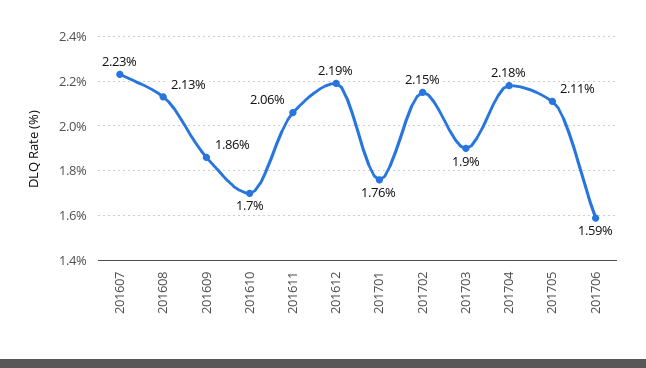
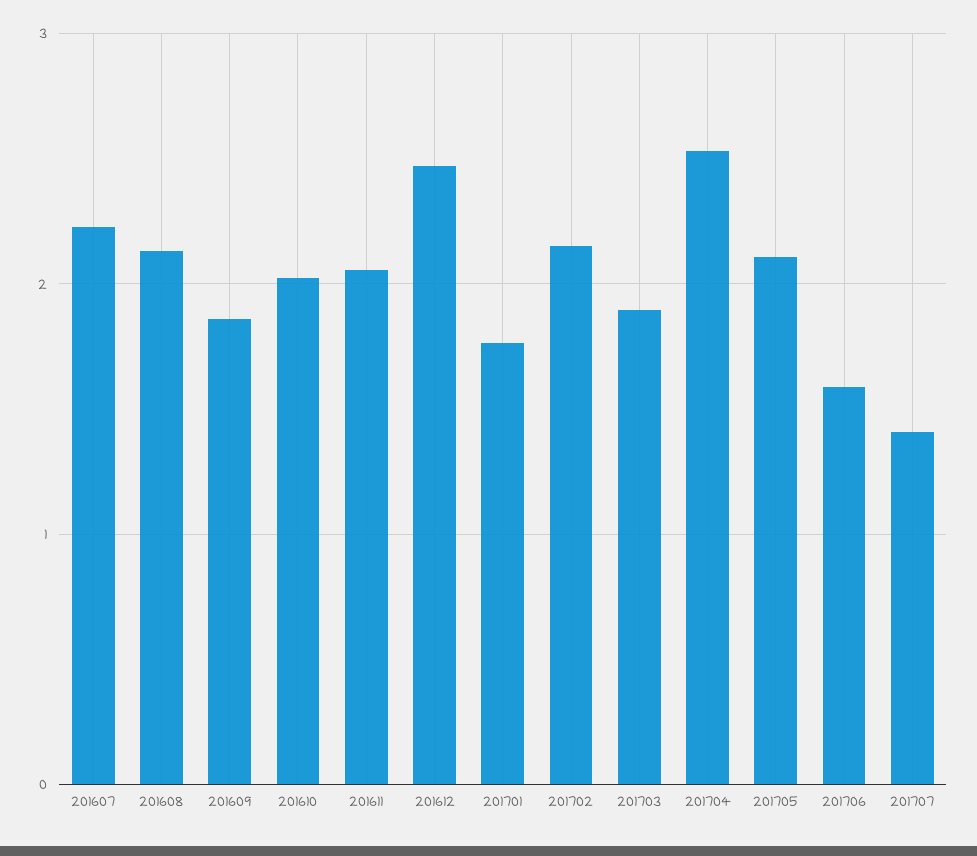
201610: 1.7 -> 2
201612: 2.19 -> 2.5
201704: 2.18 -> 2.5
201707: none -> 1.4

